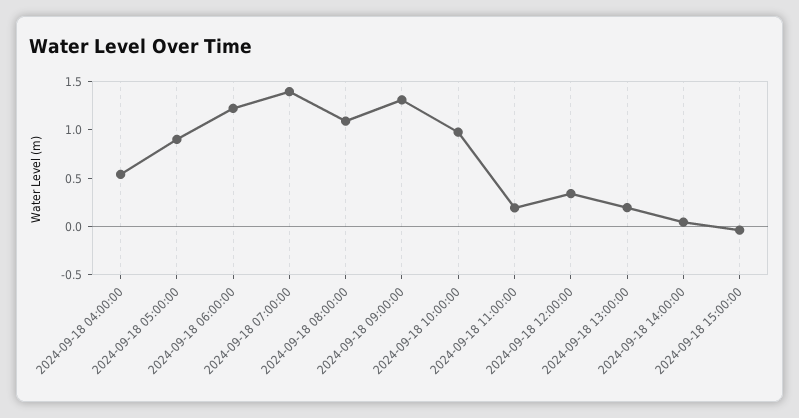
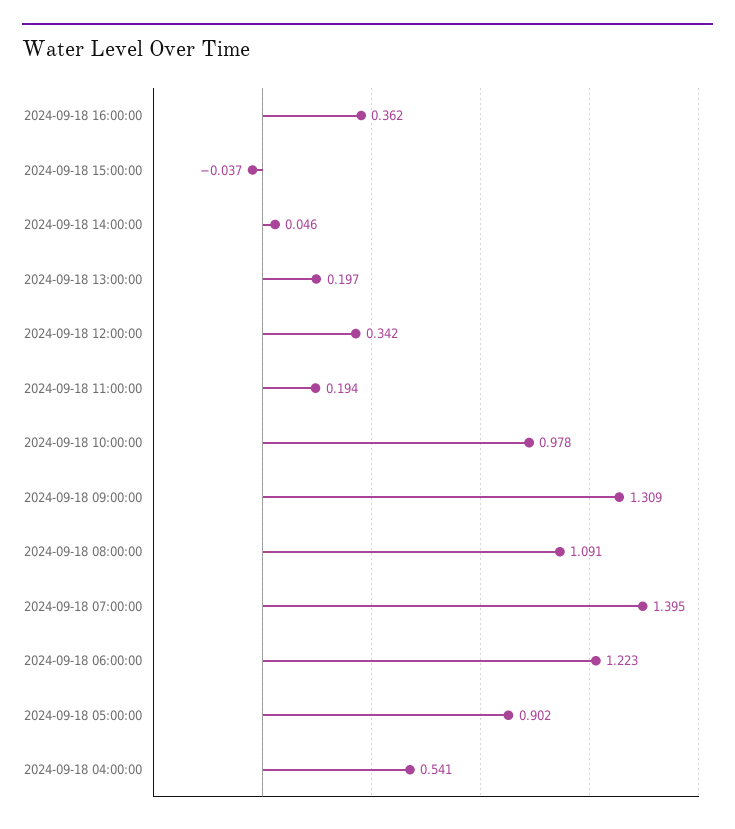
2024-09-18 16:00:00: none -> 0.362

